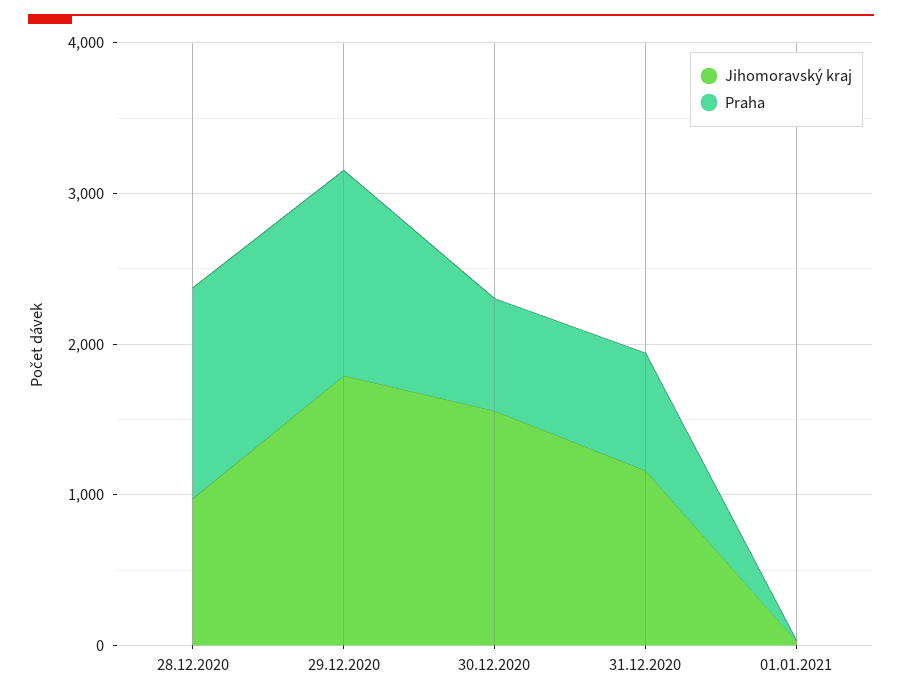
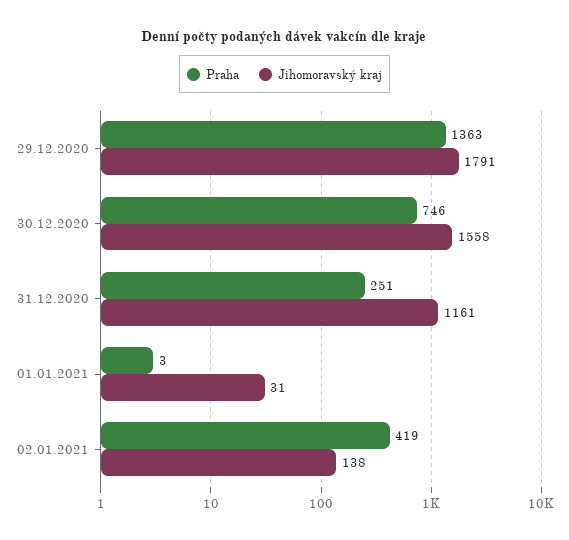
Jihomoravský kraj, 28.12.2020: 1000 -> none
Praha, 28.12.2020: 1400 -> none
Praha, 31.12.2020: 800 -> 251
Praha, 02.01.2021: none -> 419
Jihomoravský kraj, 02.01.2021: none -> 138

